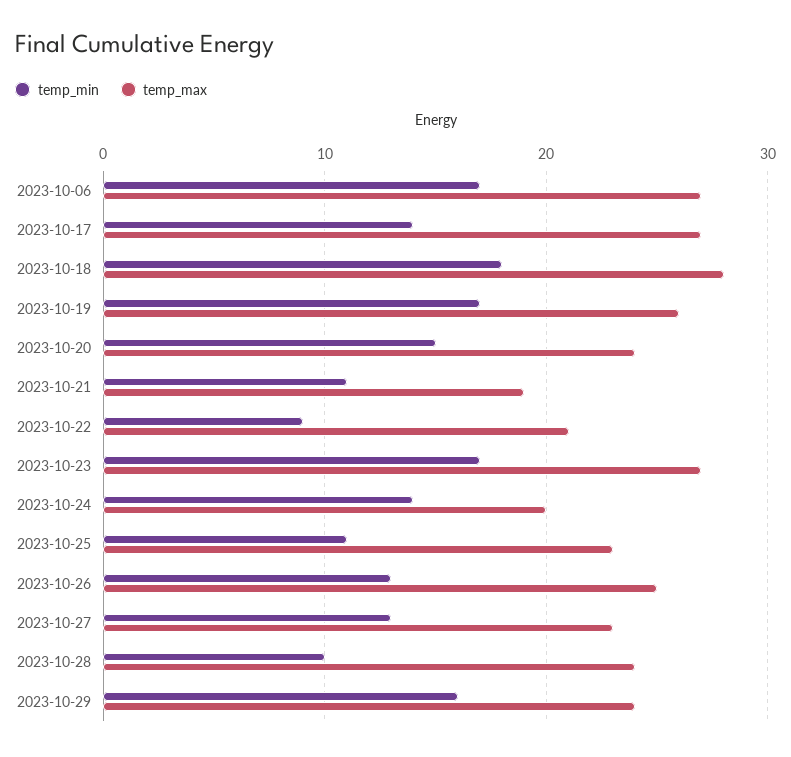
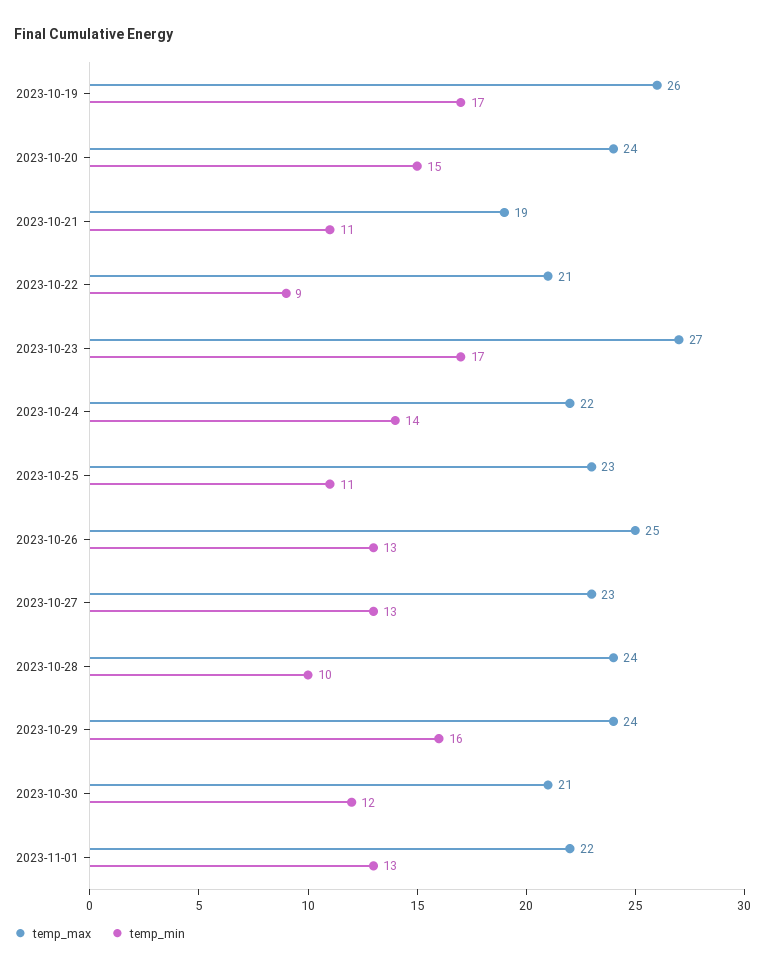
temp_min, 2023-10-06: 17 -> none
temp_max, 2023-10-06: 27 -> none
temp_min, 2023-10-17: 14 -> none
temp_max, 2023-10-17: 27 -> none
temp_min, 2023-10-18: 18 -> none
temp_max, 2023-10-18: 28 -> none
temp_max, 2023-10-24: 20 -> 22
temp_max, 2023-10-30: none -> 21
temp_min, 2023-10-30: none -> 12
temp_max, 2023-11-01: none -> 22
temp_min, 2023-11-01: none -> 13

